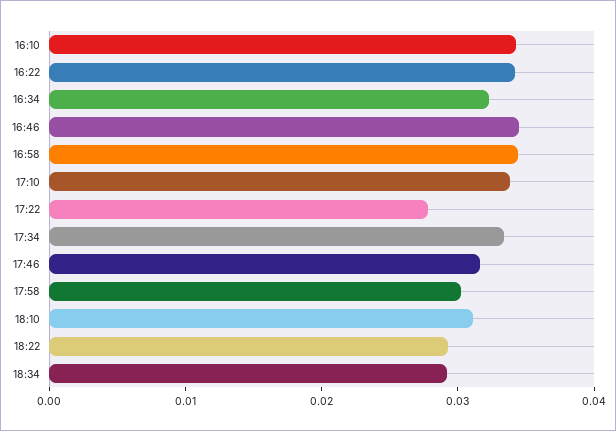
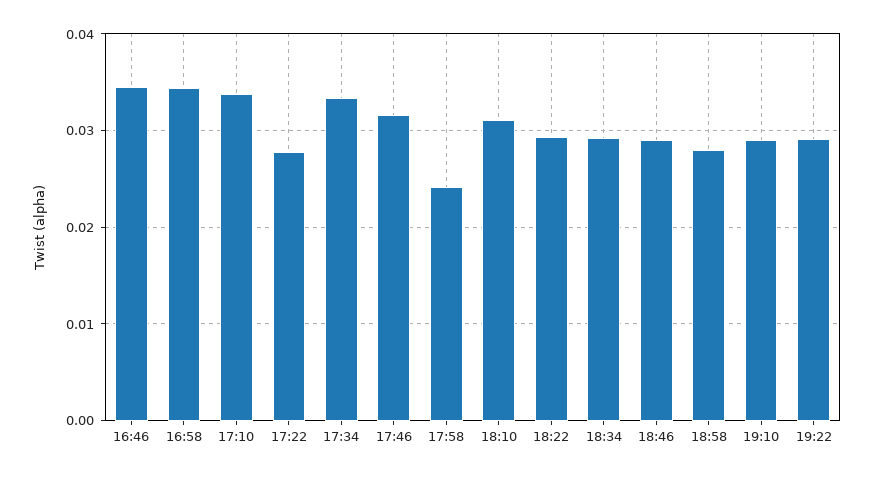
16:10: 0.034 -> none
16:22: 0.034 -> none
16:34: 0.032 -> none
17:58: 0.03 -> 0.024
18:46: none -> 0.029
18:58: none -> 0.028
19:10: none -> 0.029
19:22: none -> 0.029

